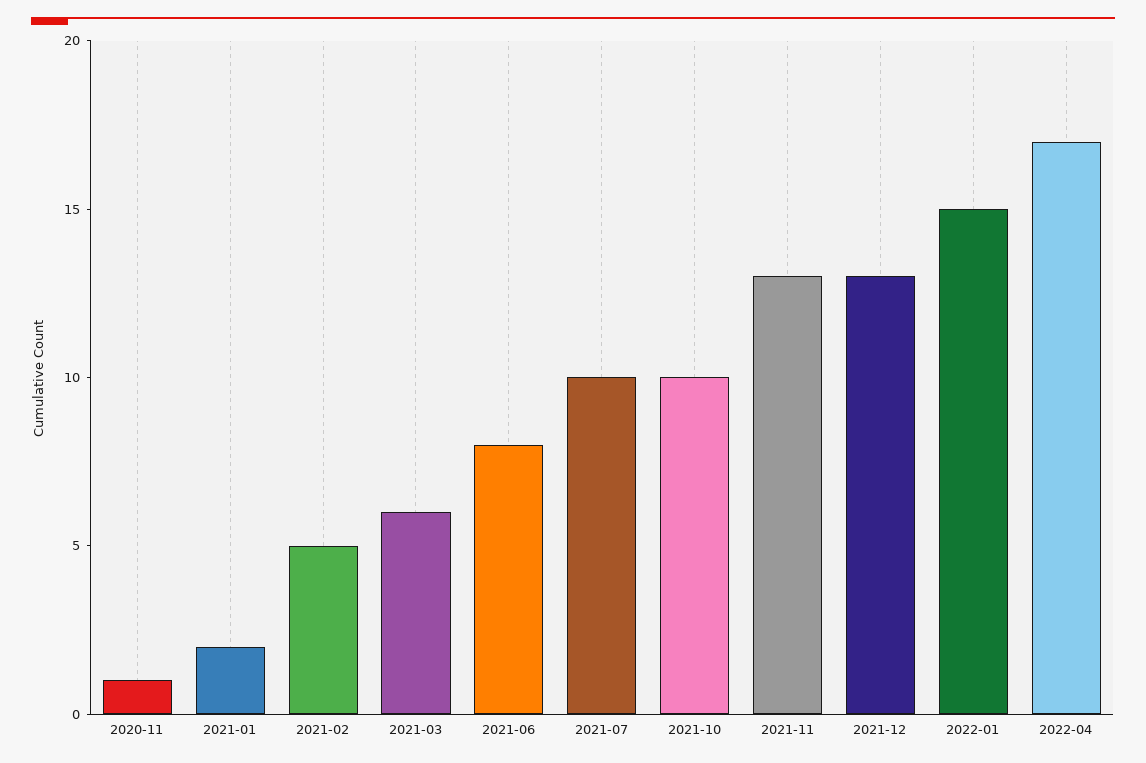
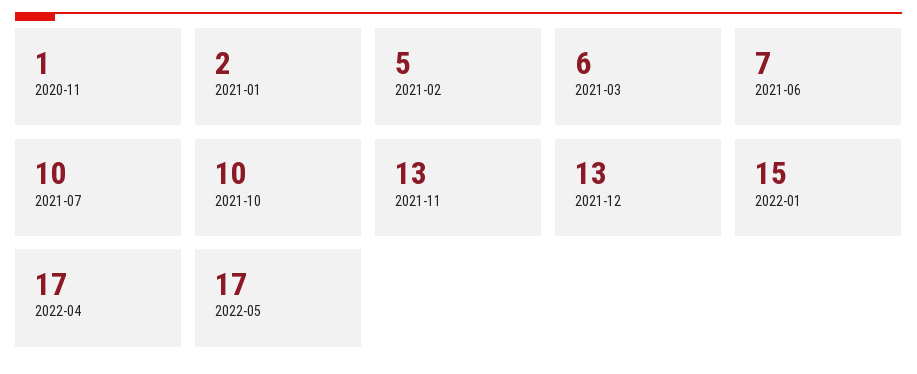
2021-06: 8 -> 7
2022-05: none -> 17

